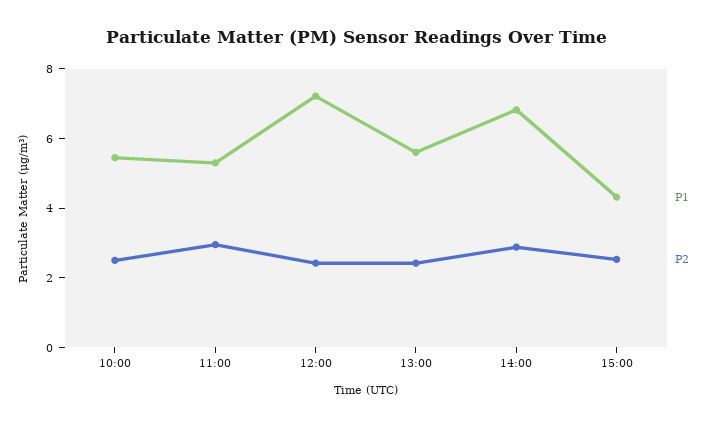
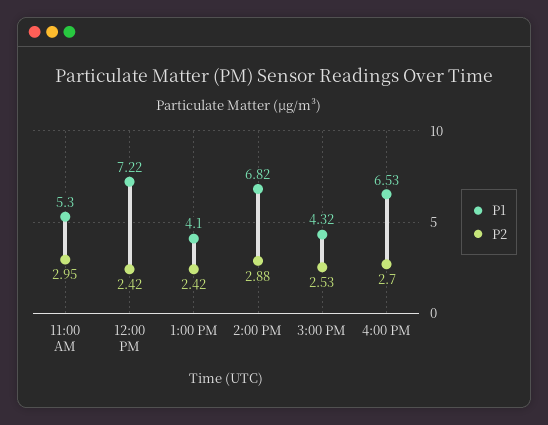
P1, 10:00: 5.5 -> none
P2, 10:00: 2.5 -> none
P1, 13:00: 5.5 -> 4.1
P1, 4:00 PM: none -> 6.53
P2, 4:00 PM: none -> 2.7

